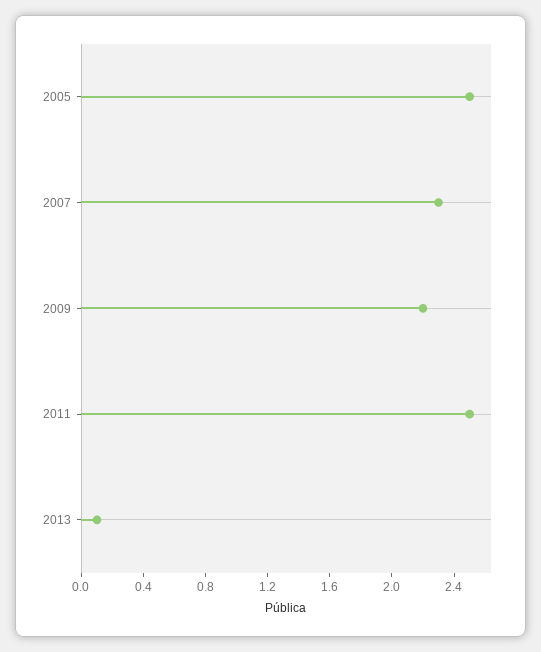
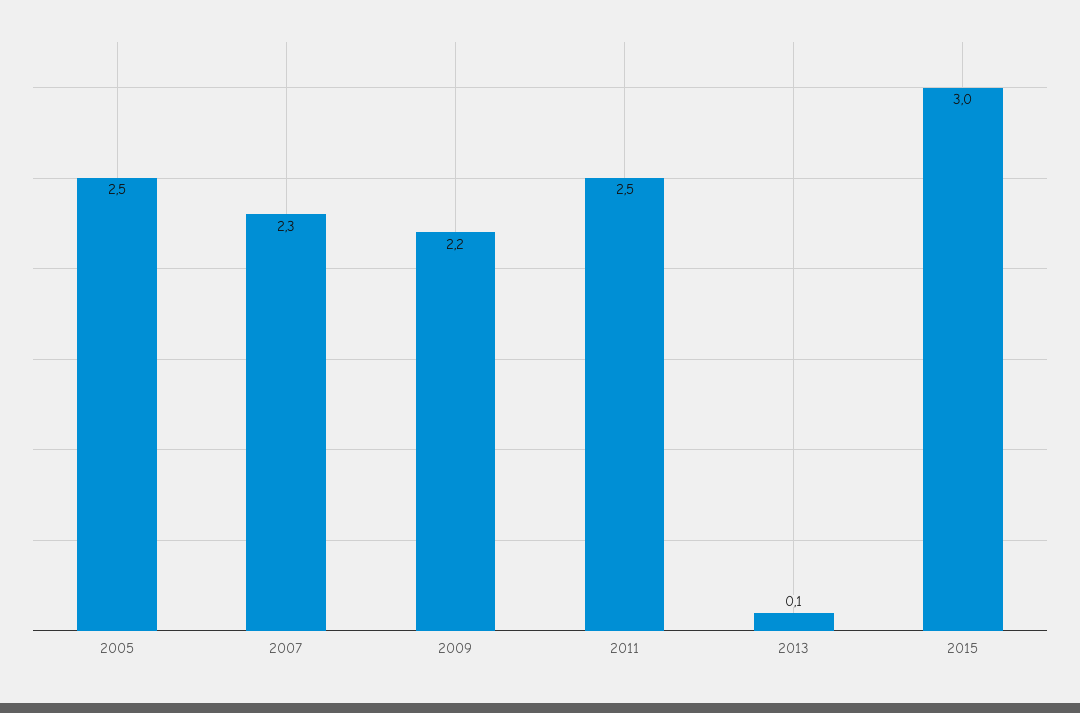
2015: none -> 3

